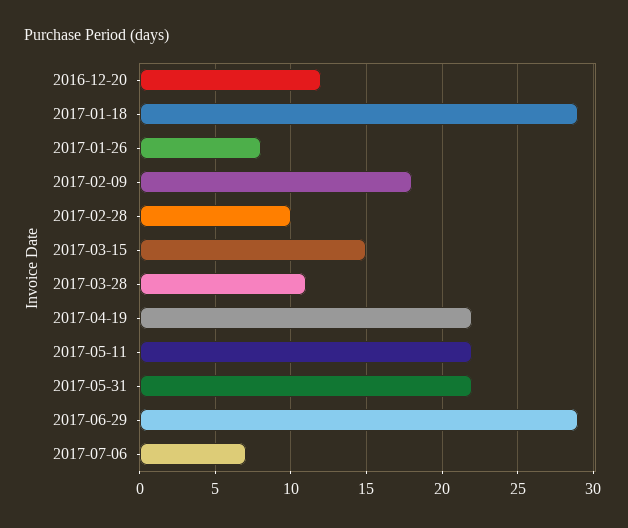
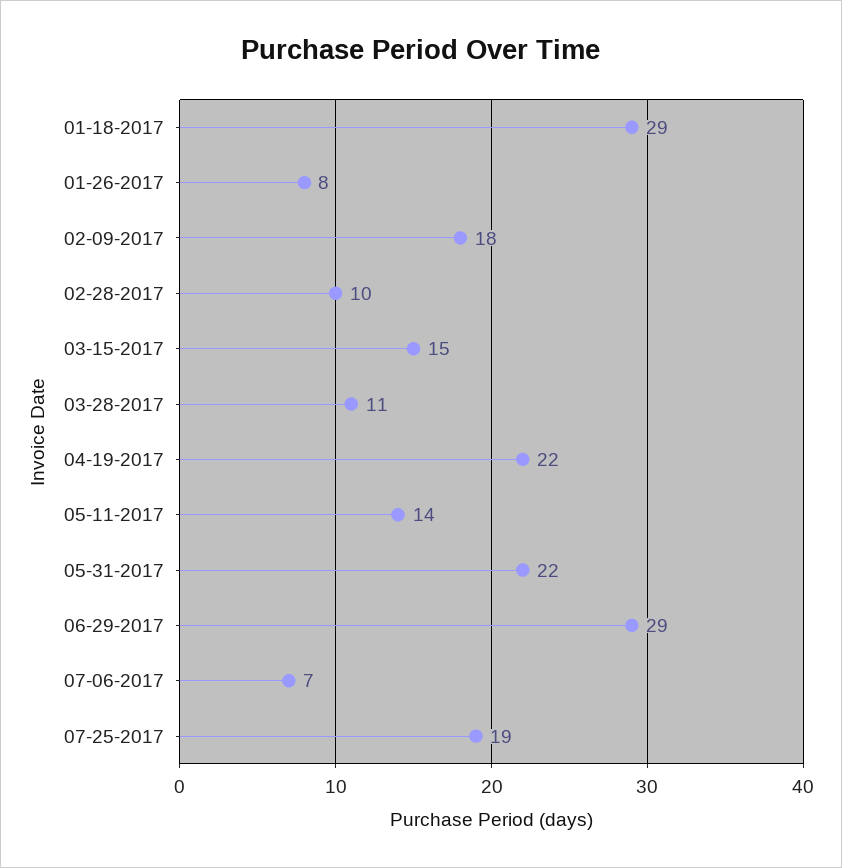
2016-12-20: 12 -> none
2017-05-11: 22 -> 14
07-25-2017: none -> 19

